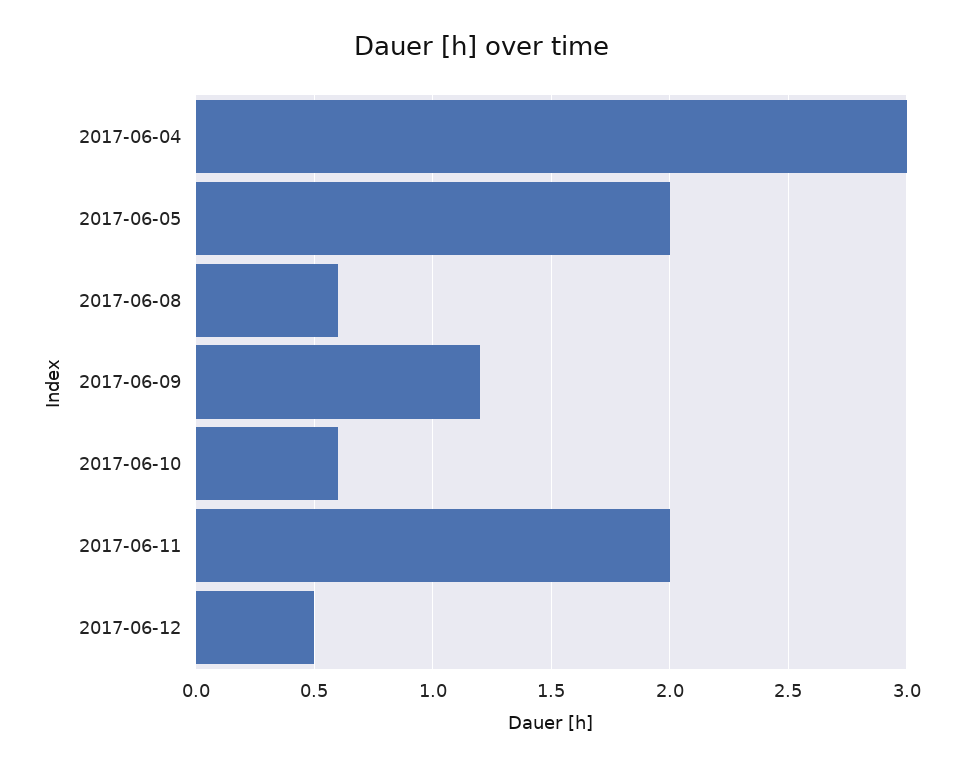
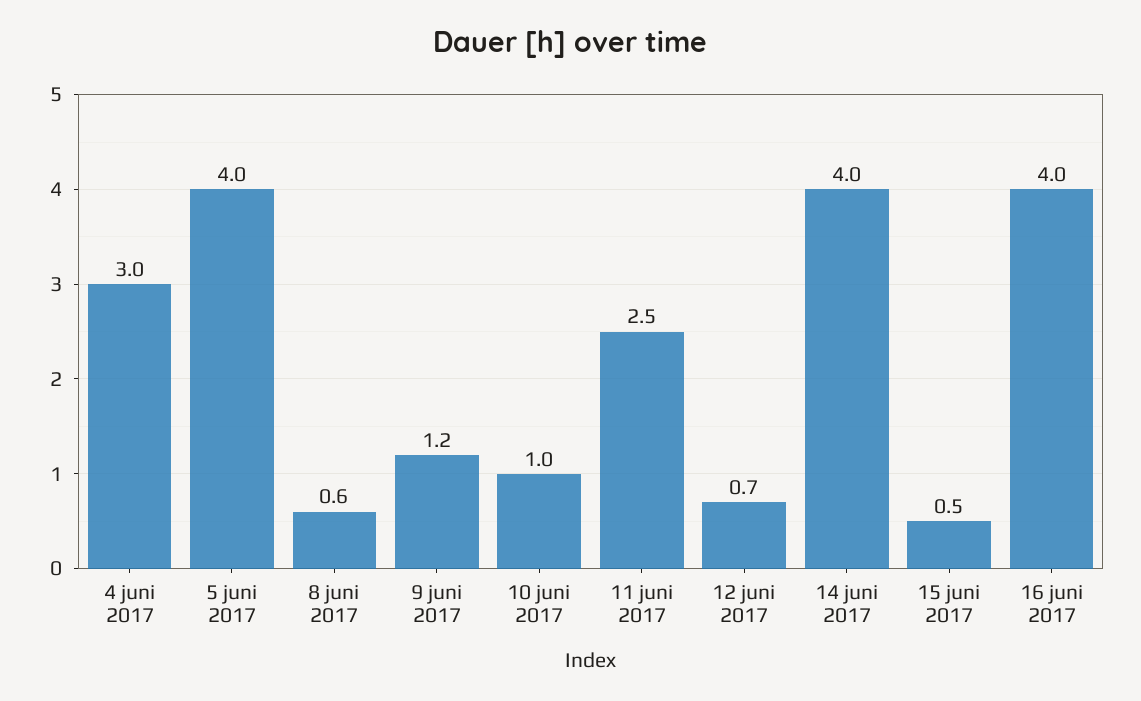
2017-06-05: 2 -> 4
2017-06-10: 0.6 -> 1
2017-06-11: 2 -> 2.5
2017-06-12: 0.5 -> 0.7
14 juni 2017: none -> 4
15 juni 2017: none -> 0.5
16 juni 2017: none -> 4

